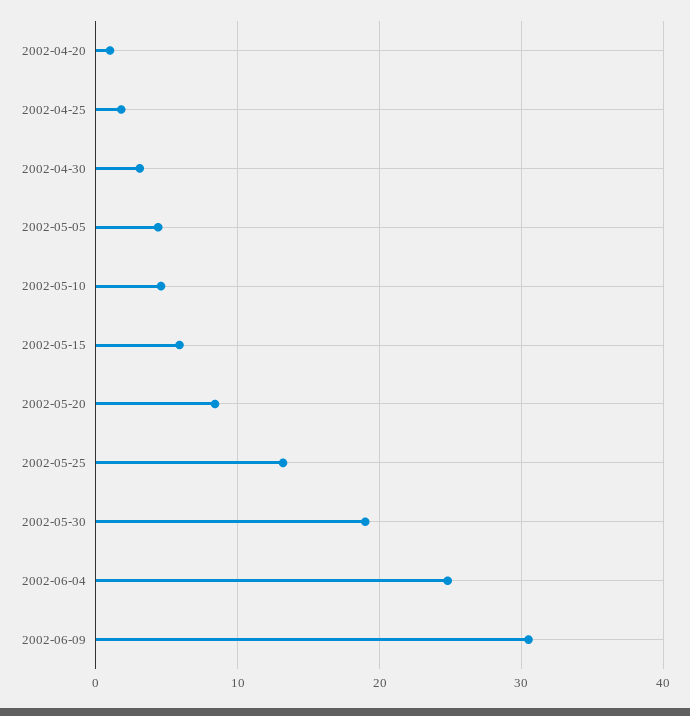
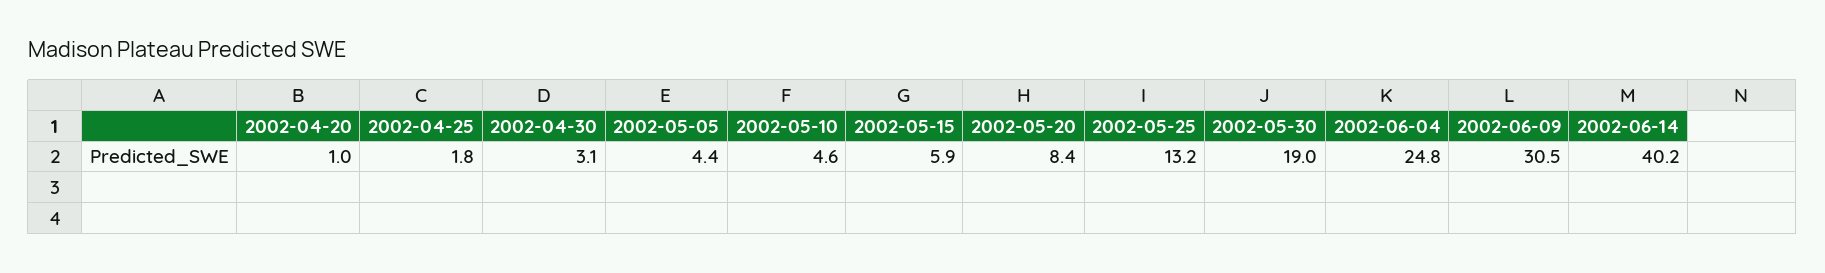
2002-06-14: none -> 40.2

